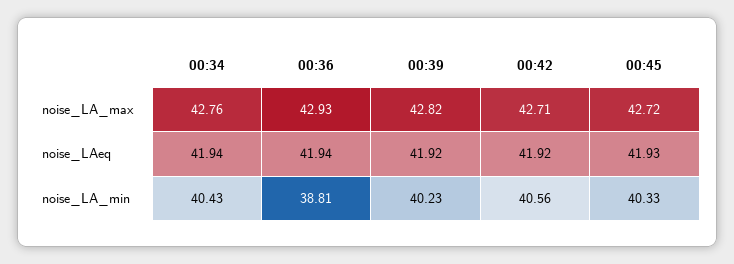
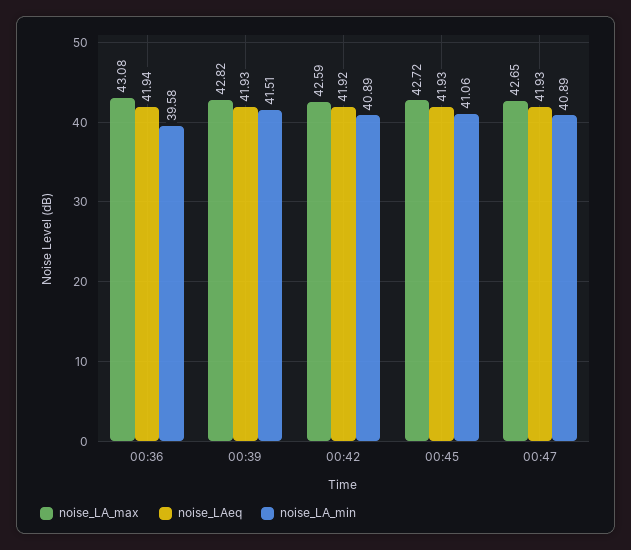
noise_LA_max, 00:34: 42.76 -> none
noise_LA_max, 00:36: 42.93 -> 43.08
noise_LA_max, 00:42: 42.71 -> 42.59
noise_LAeq, 00:34: 41.94 -> none
noise_LAeq, 00:39: 41.92 -> 41.93
noise_LA_min, 00:34: 40.43 -> none
noise_LA_min, 00:36: 38.81 -> 39.58
noise_LA_min, 00:39: 40.23 -> 41.51
noise_LA_min, 00:42: 40.56 -> 40.89
noise_LA_min, 00:45: 40.33 -> 41.06
noise_LA_max, 00:47: none -> 42.65
noise_LAeq, 00:47: none -> 41.93
noise_LA_min, 00:47: none -> 40.89

